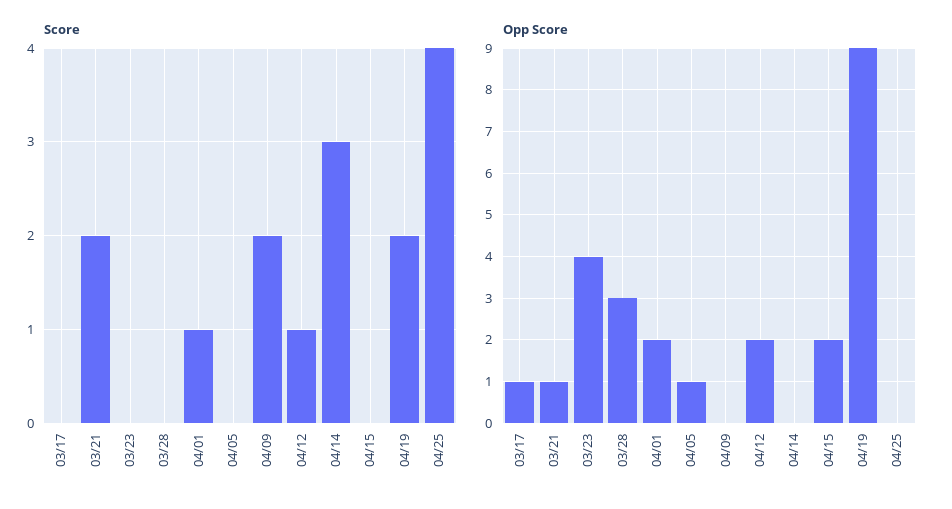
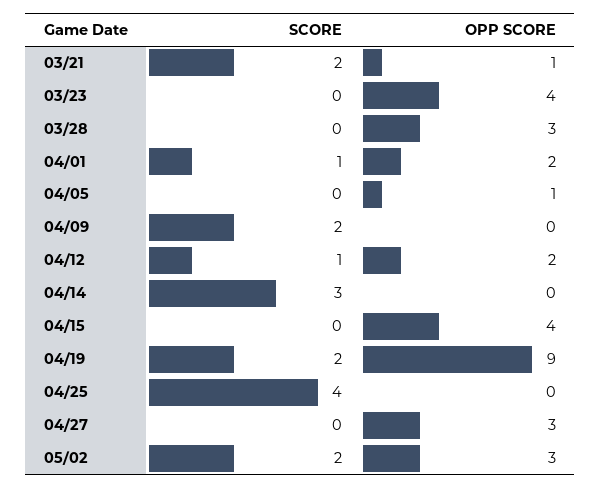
Score, 03/17: 0 -> none
Opp Score, 03/17: 1 -> none
Opp Score, 04/15: 2 -> 4
Score, 04/27: none -> 0
Opp Score, 04/27: none -> 3
Score, 05/02: none -> 2
Opp Score, 05/02: none -> 3

